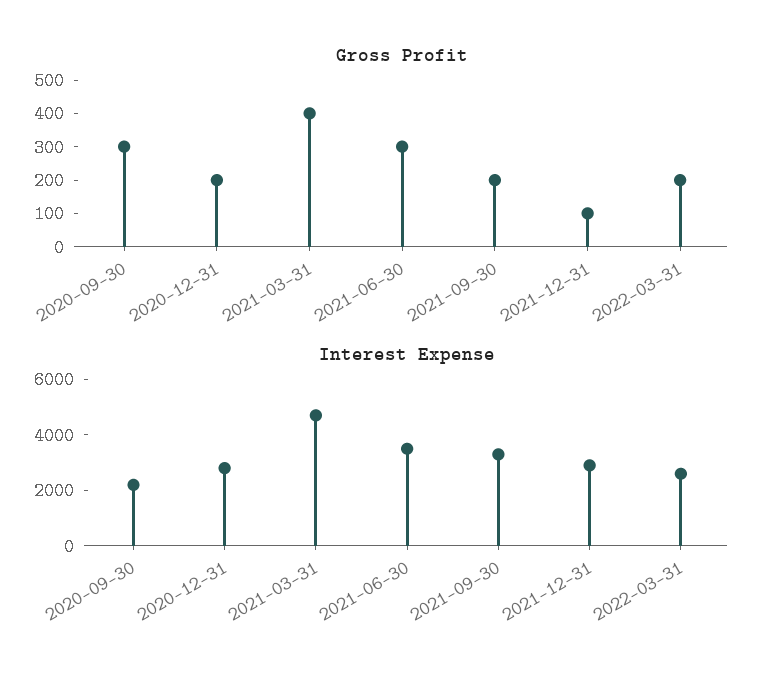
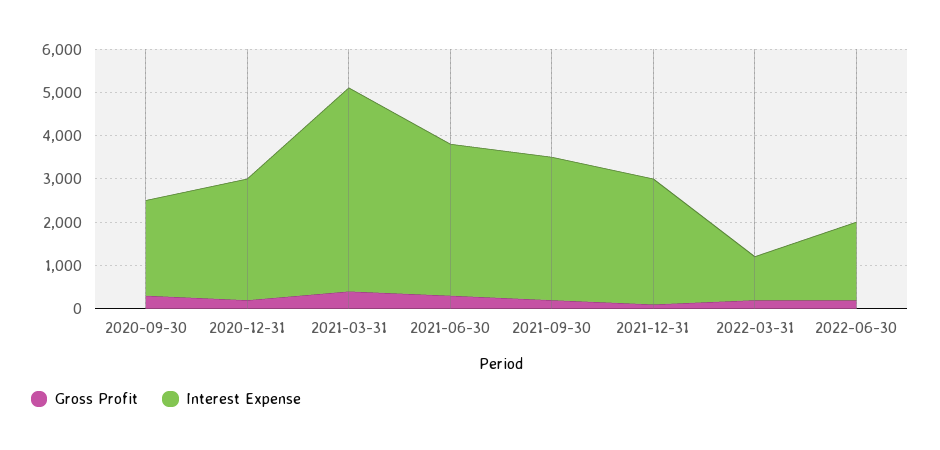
Interest Expense, 2022-03-31: 2500 -> 1000
Gross Profit, 2022-06-30: none -> 200
Interest Expense, 2022-06-30: none -> 1800

